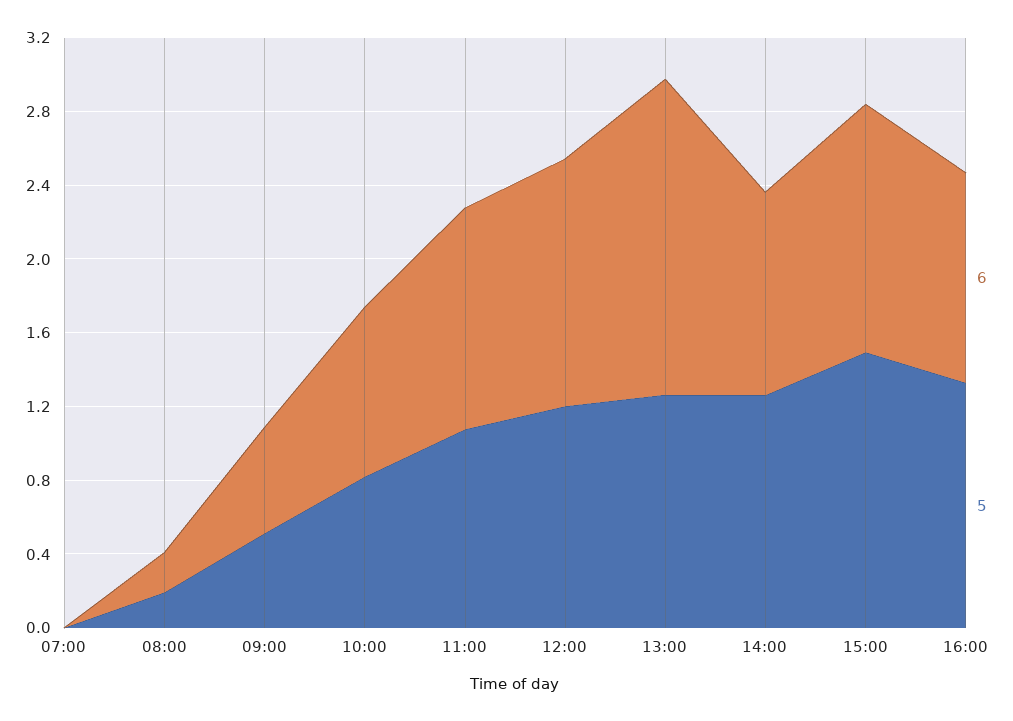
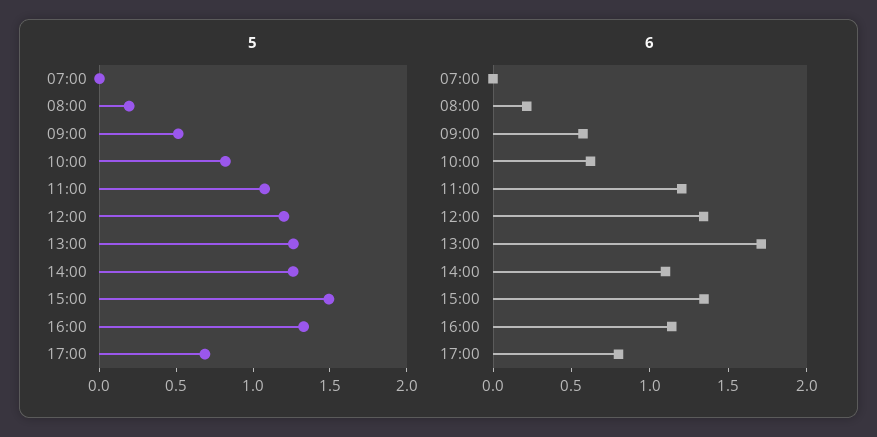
6, 10:00: 0.9 -> 0.6
5, 17:00: none -> 0.7
6, 17:00: none -> 0.8

